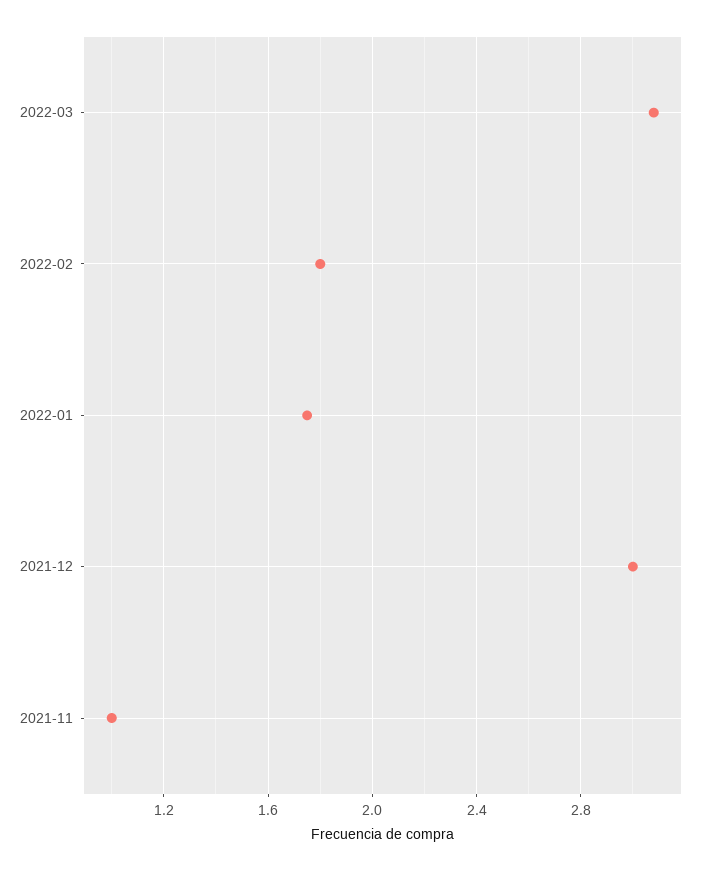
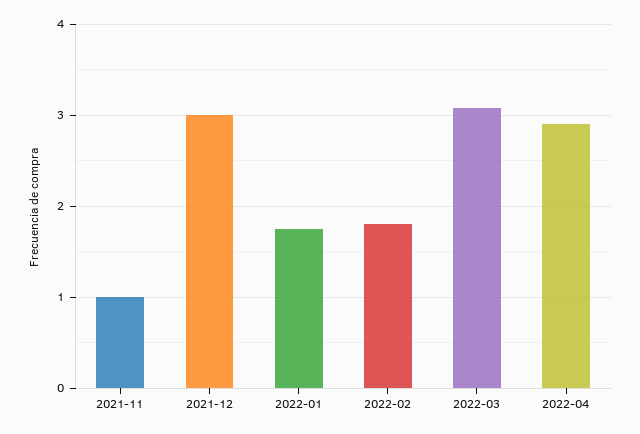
2022-04: none -> 2.9

